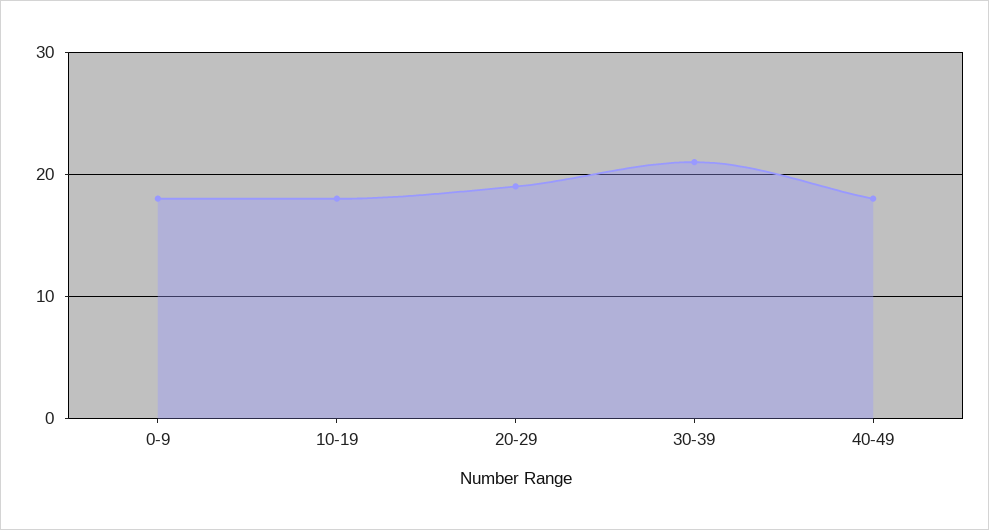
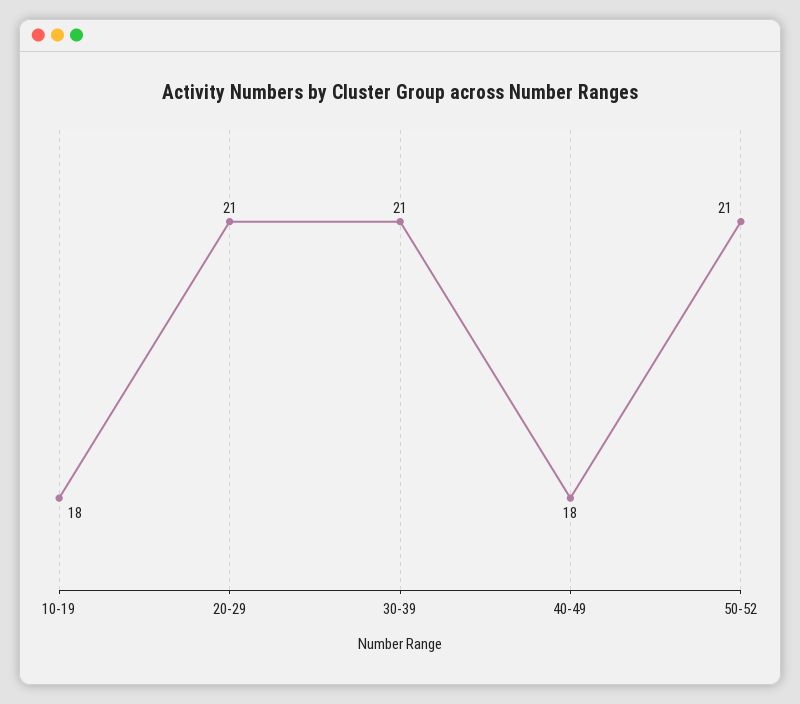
0-9: 18 -> none
20-29: 19 -> 21
50-52: none -> 21

